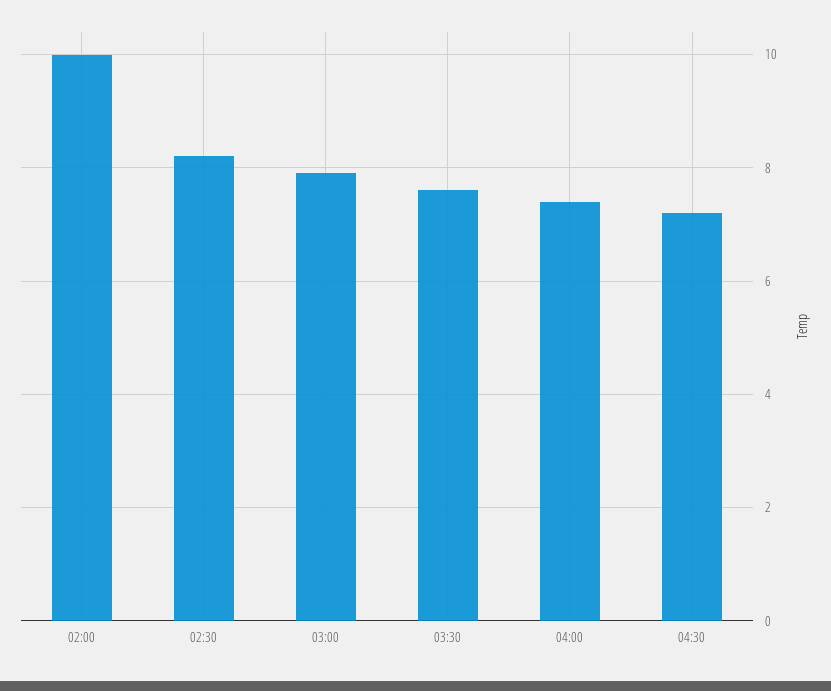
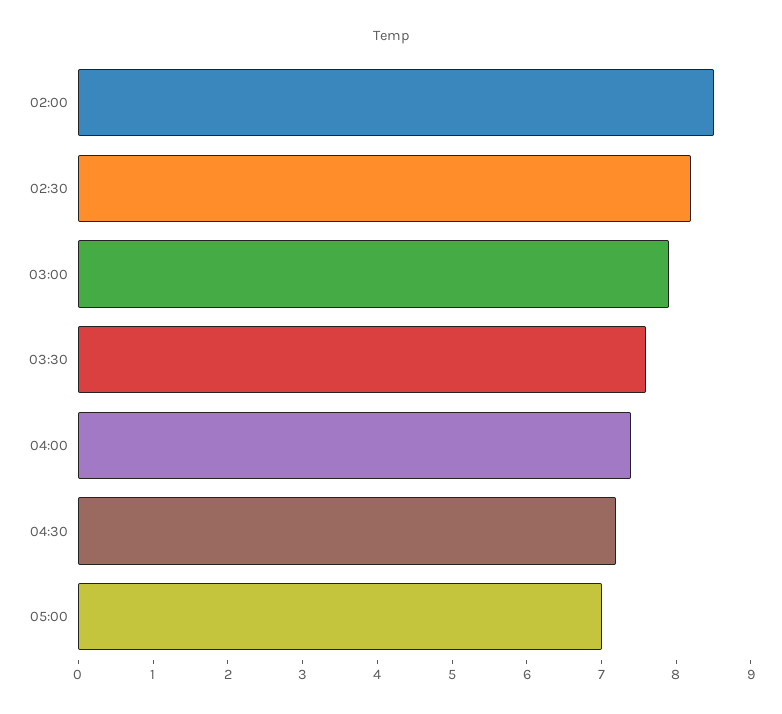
02:00: 10 -> 8.5
05:00: none -> 7

